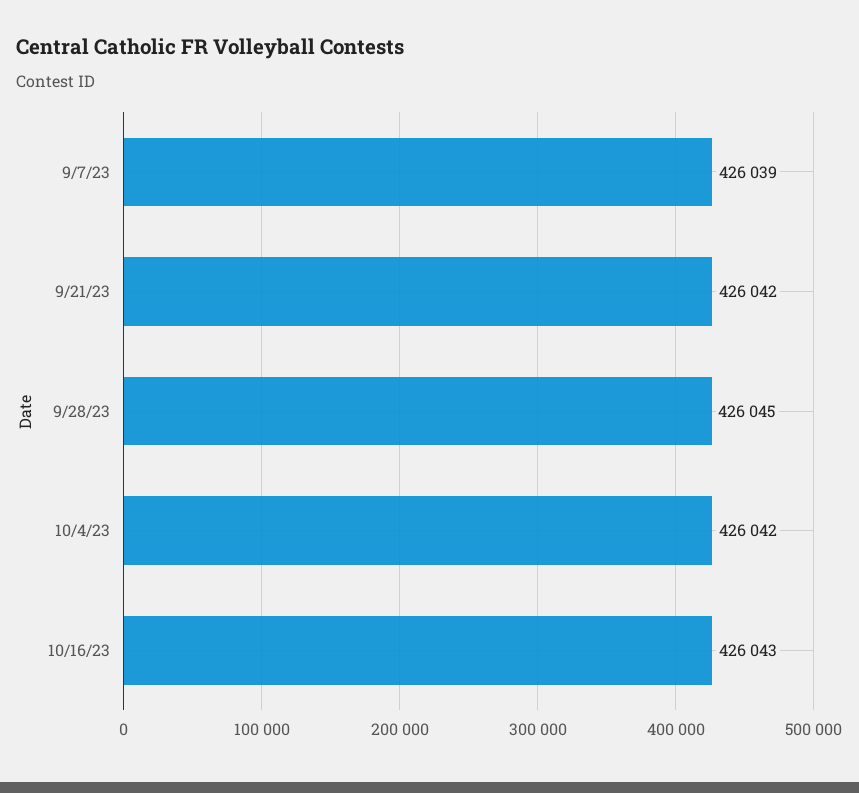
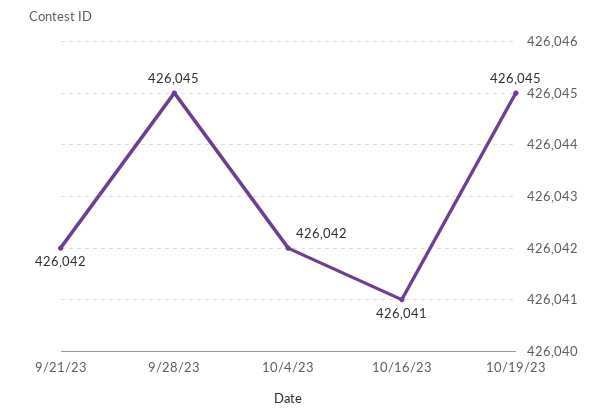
9/7/23: 426039 -> none
10/16/23: 426043 -> 426041
10/19/23: none -> 426045

